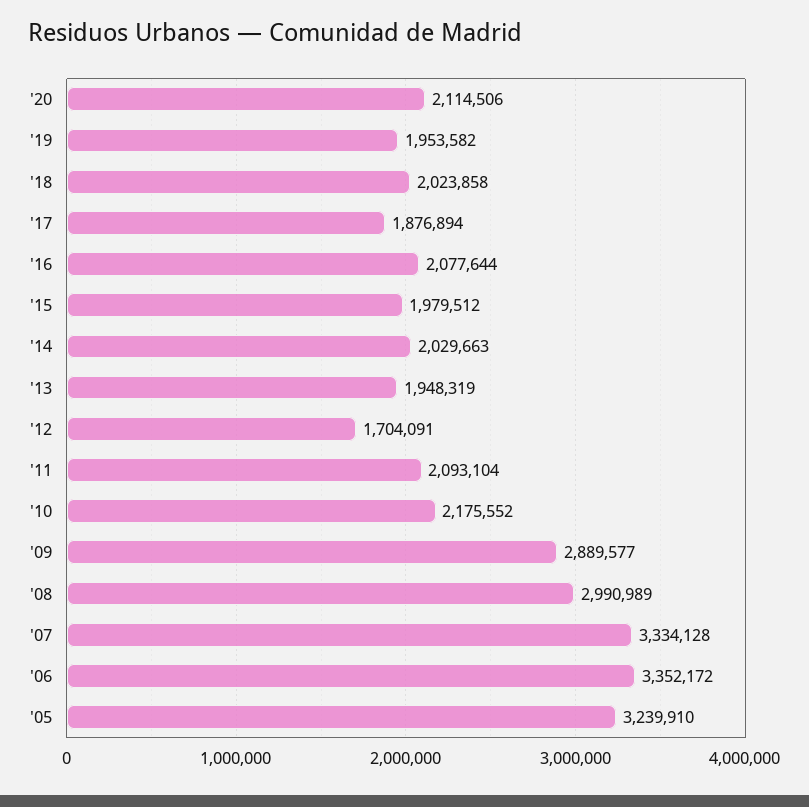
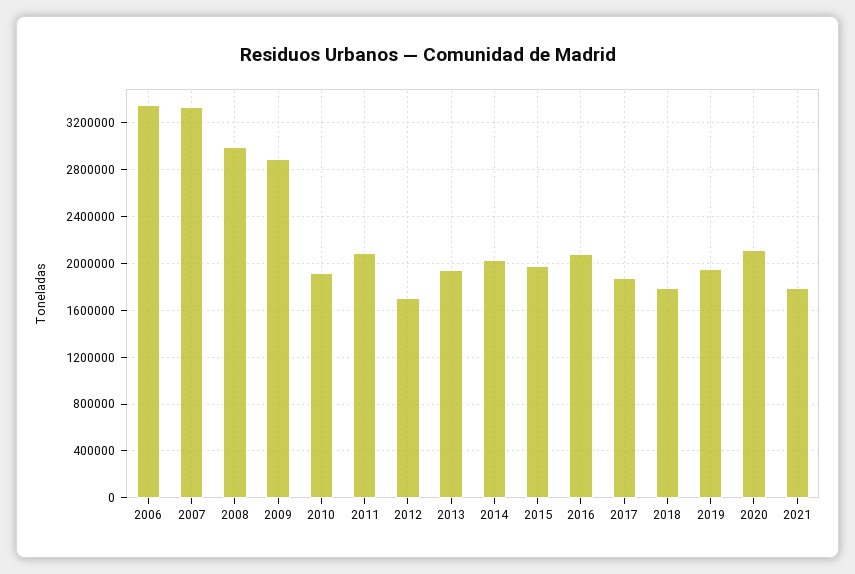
'18: 2023858 -> 1800000
'10: 2175552 -> 1900000
'05: 3239910 -> none
2021: none -> 1800000

